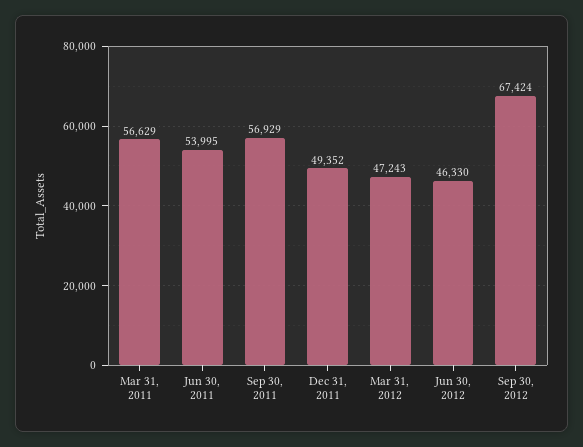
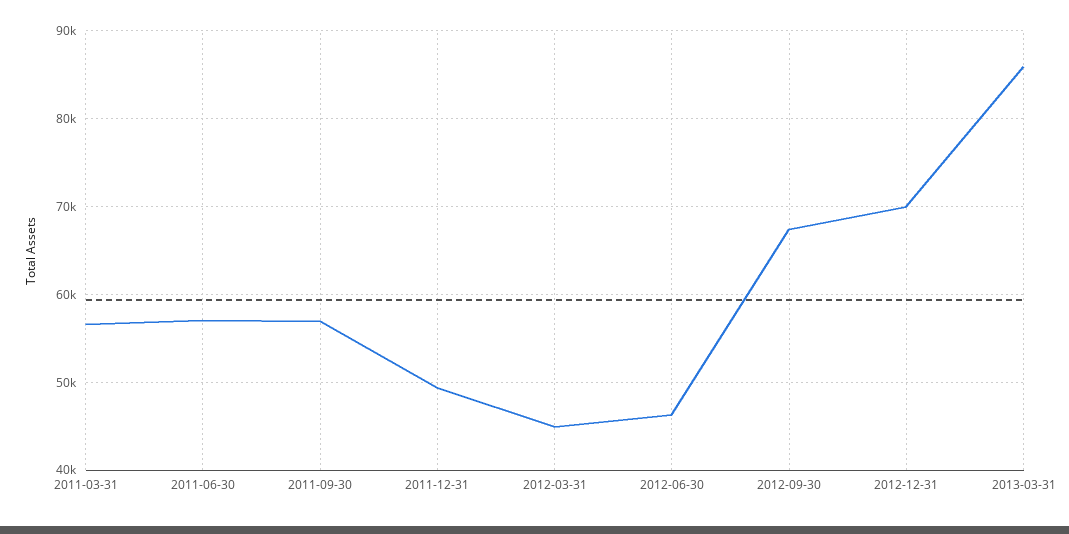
Jun 30, 2011: 53995 -> 57000
Mar 31, 2012: 47243 -> 45000
2012-12-31: none -> 70000
2013-03-31: none -> 86000

